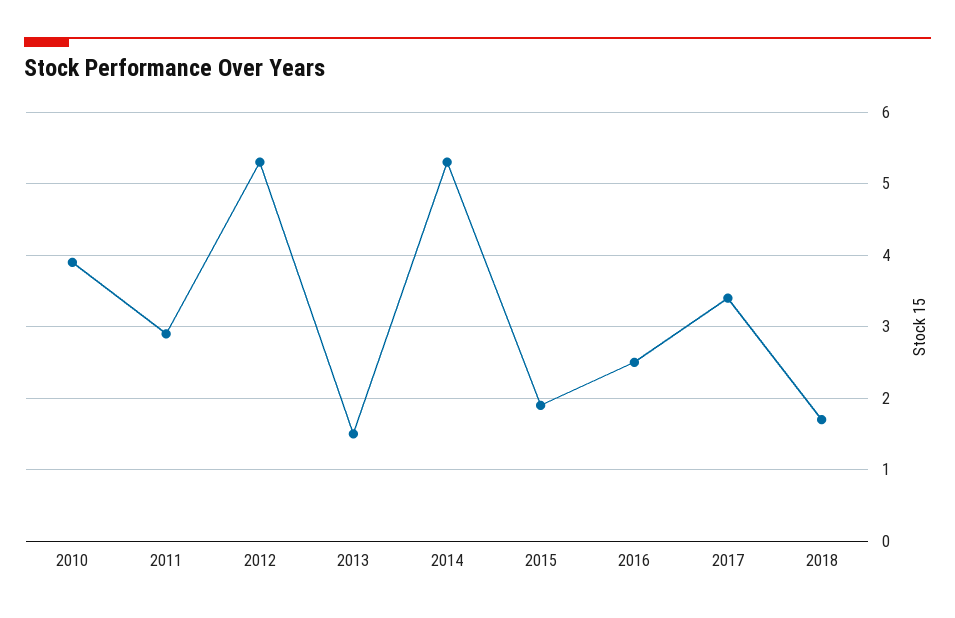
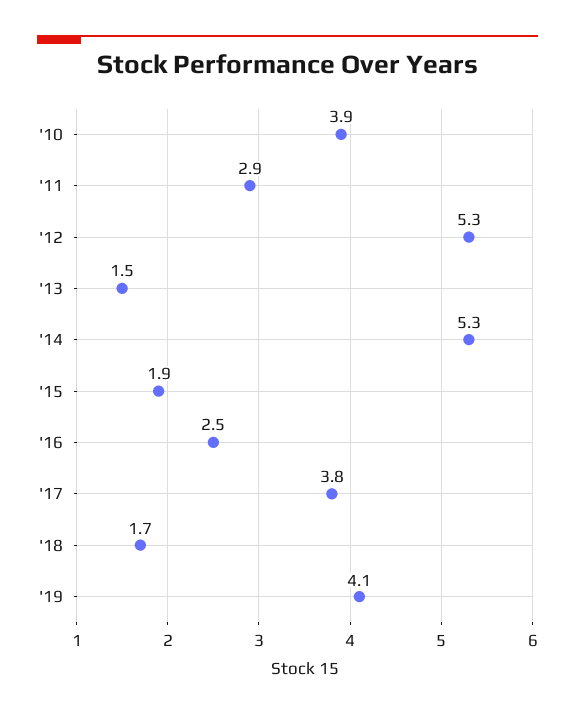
2017: 3.4 -> 3.8
'19: none -> 4.1

